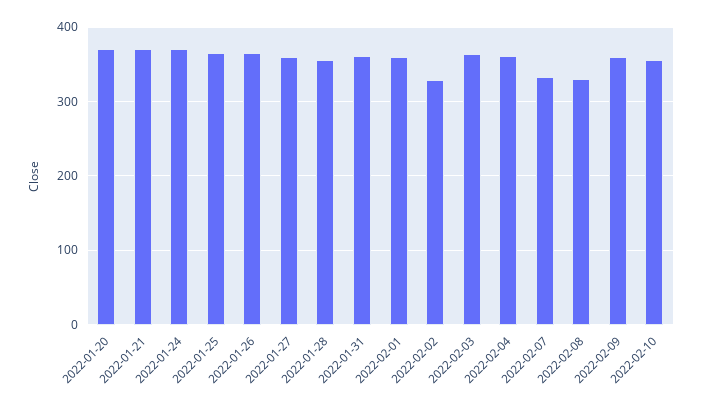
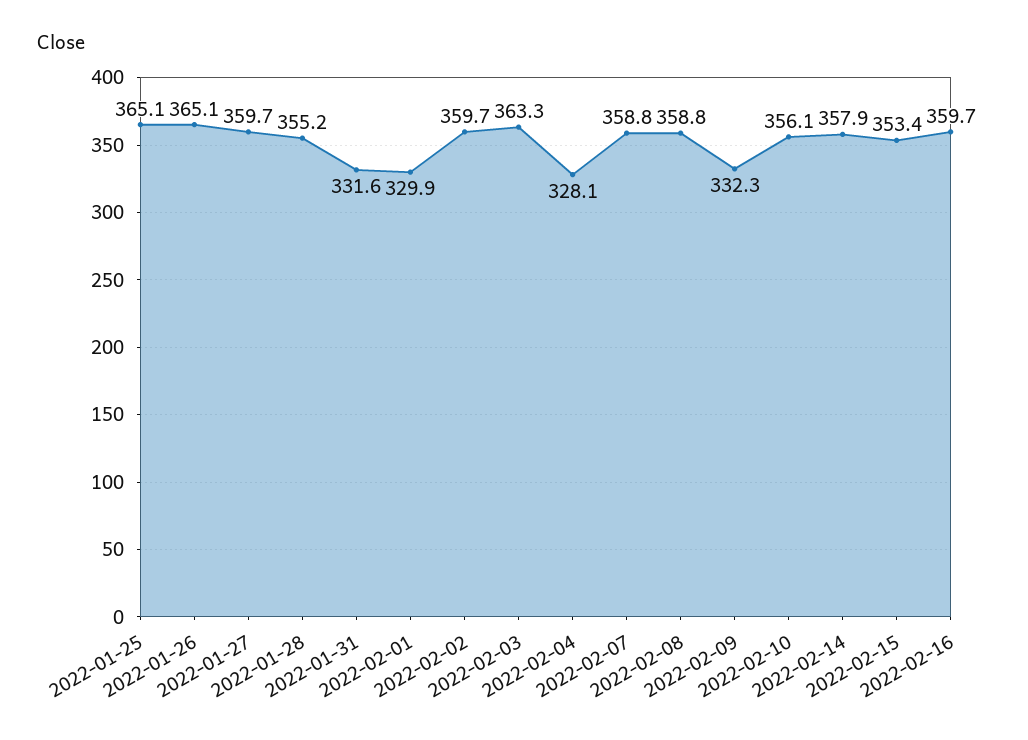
2022-01-20: 370 -> none
2022-01-21: 370 -> none
2022-01-24: 370 -> none
2022-01-31: 360 -> 331.6
2022-02-01: 360 -> 329.9
2022-02-02: 330 -> 359.7
2022-02-04: 360 -> 328.1
2022-02-07: 330 -> 358.8
2022-02-08: 330 -> 358.8
2022-02-09: 360 -> 332.3
2022-02-14: none -> 357.9
2022-02-15: none -> 353.4
2022-02-16: none -> 359.7

